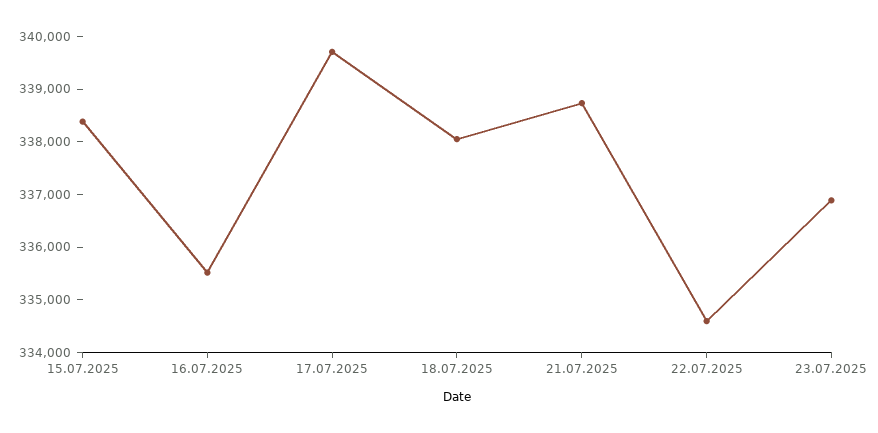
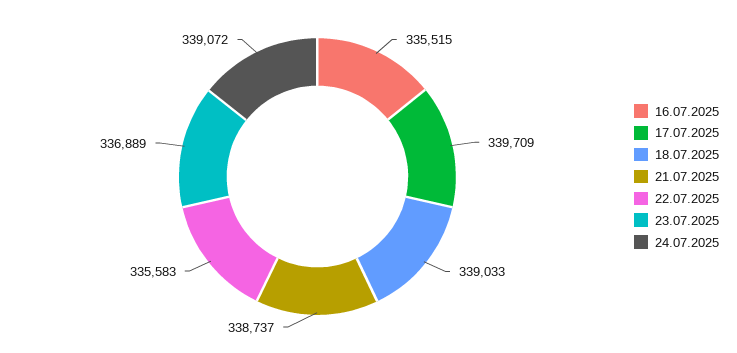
15.07.2025: 338400 -> none
18.07.2025: 338000 -> 339033
22.07.2025: 334600 -> 335583
24.07.2025: none -> 339072

